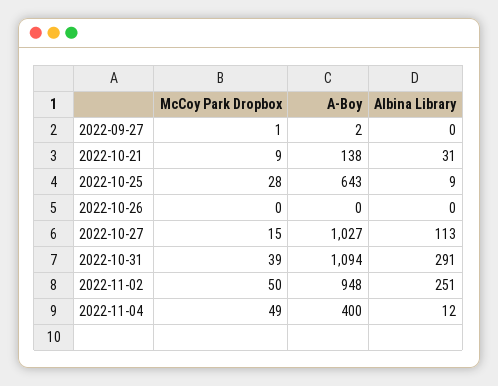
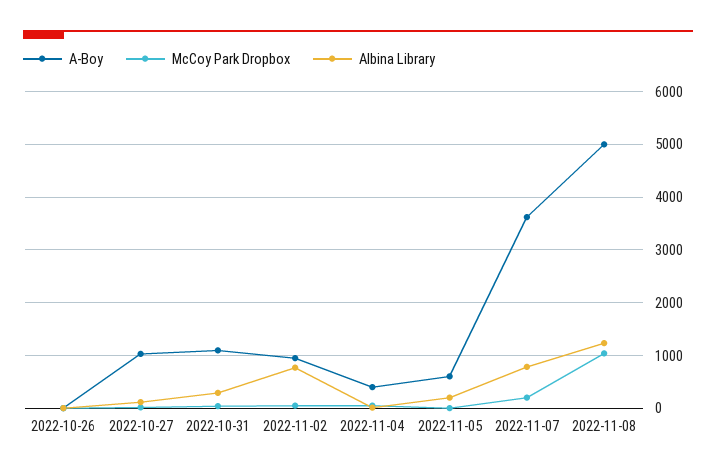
McCoy Park Dropbox, 2022-09-27: 1 -> none
A-Boy, 2022-09-27: 2 -> none
Albina Library, 2022-09-27: 0 -> none
McCoy Park Dropbox, 2022-10-21: 9 -> none
A-Boy, 2022-10-21: 138 -> none
Albina Library, 2022-10-21: 31 -> none
McCoy Park Dropbox, 2022-10-25: 28 -> none
A-Boy, 2022-10-25: 643 -> none
Albina Library, 2022-10-25: 9 -> none
Albina Library, 2022-11-02: 251 -> 800
A-Boy, 2022-11-05: none -> 600
McCoy Park Dropbox, 2022-11-05: none -> 0
Albina Library, 2022-11-05: none -> 200
A-Boy, 2022-11-07: none -> 3600
McCoy Park Dropbox, 2022-11-07: none -> 200
Albina Library, 2022-11-07: none -> 800
A-Boy, 2022-11-08: none -> 5000
McCoy Park Dropbox, 2022-11-08: none -> 1000
Albina Library, 2022-11-08: none -> 1200

